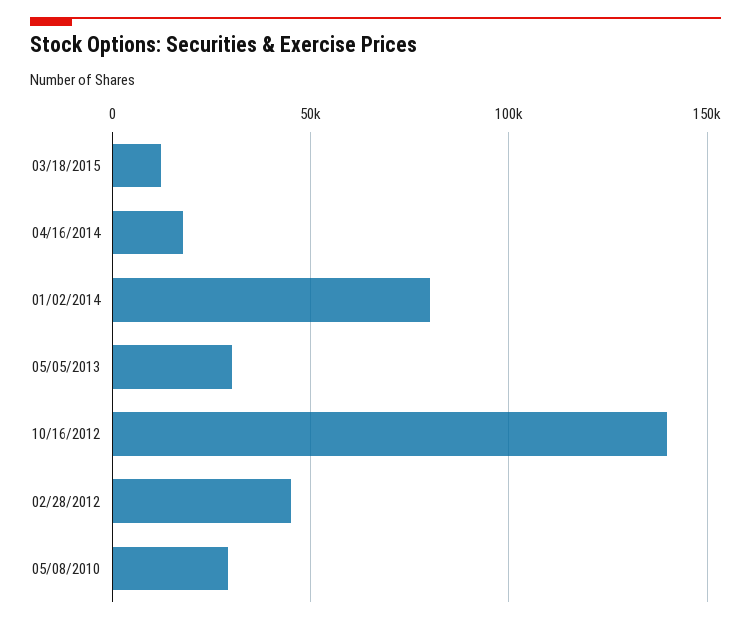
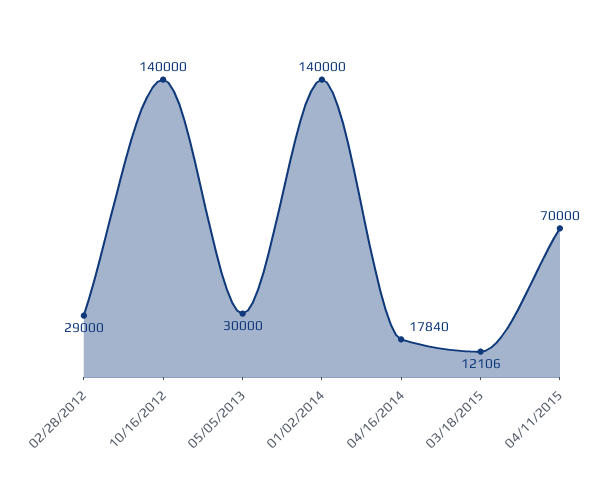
01/02/2014: 80000 -> 140000
02/28/2012: 45000 -> 29000
05/08/2010: 30000 -> none
04/11/2015: none -> 70000

